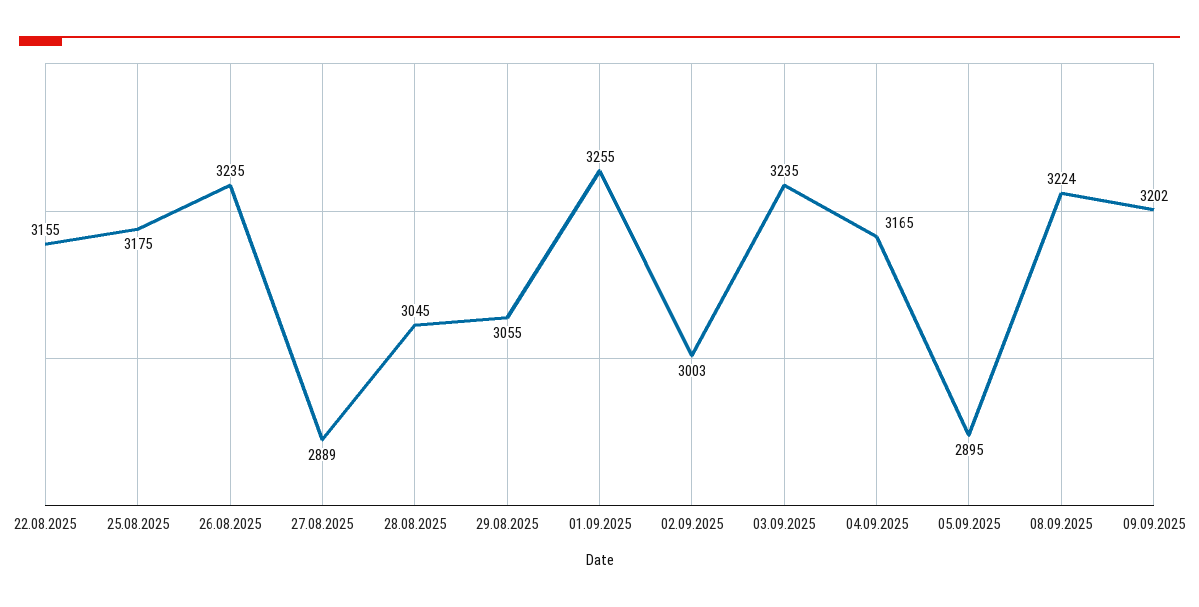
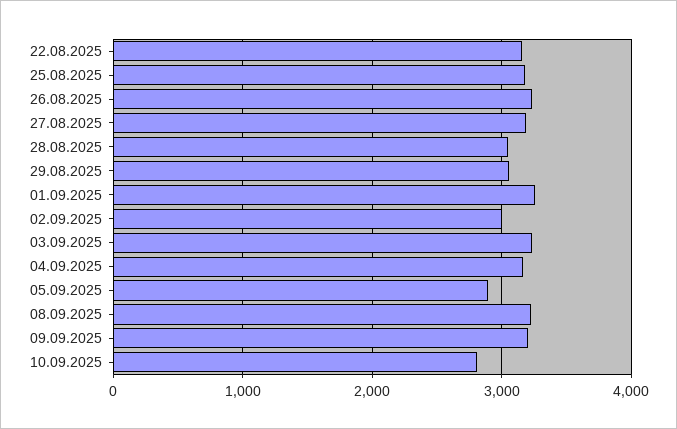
27.08.2025: 2889 -> 3200
10.09.2025: none -> 2800

